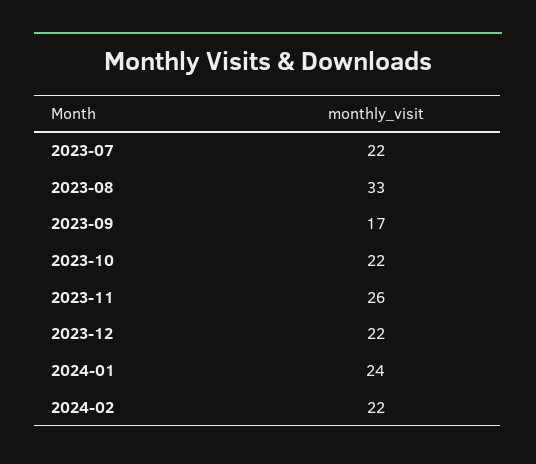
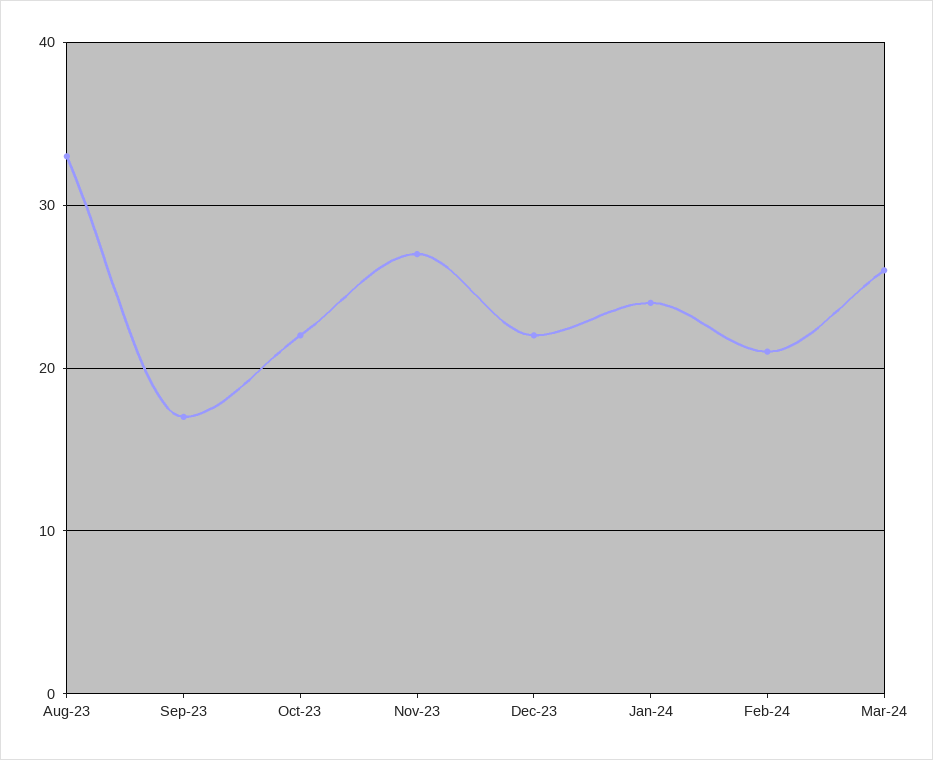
2023-07: 22 -> none
2023-11: 26 -> 27
2024-02: 22 -> 21
Mar-24: none -> 26

